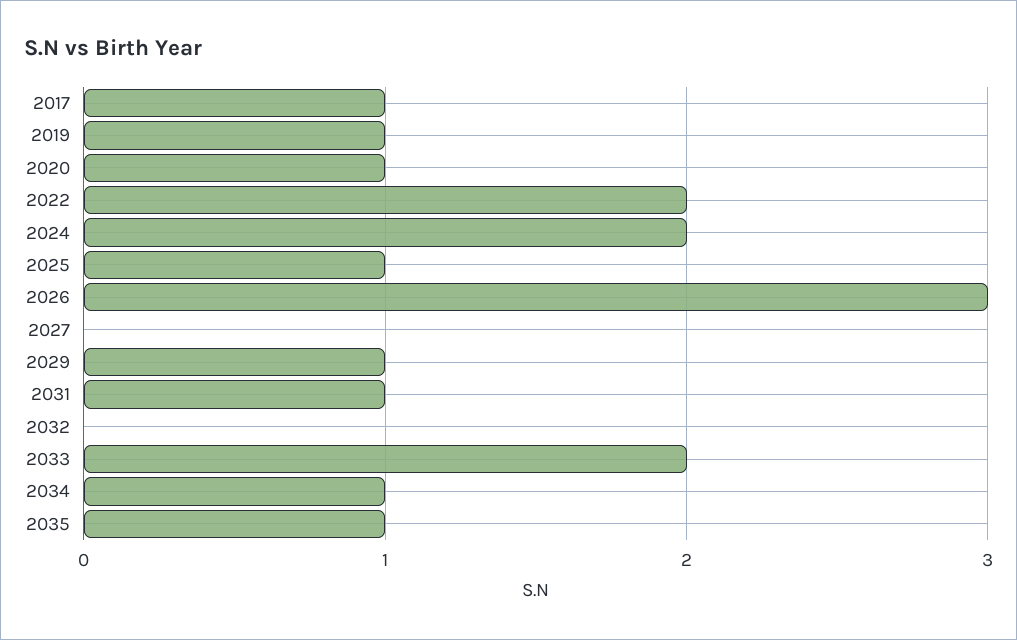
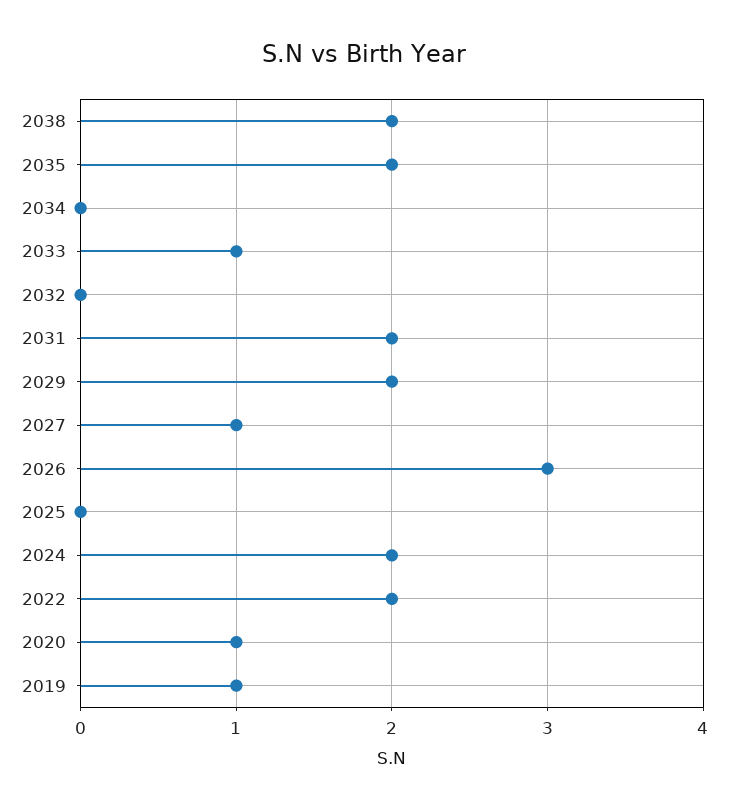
2017: 1 -> none
2025: 1 -> 0
2027: 0 -> 1
2029: 1 -> 2
2031: 1 -> 2
2033: 2 -> 1
2034: 1 -> 0
2035: 1 -> 2
2038: none -> 2

